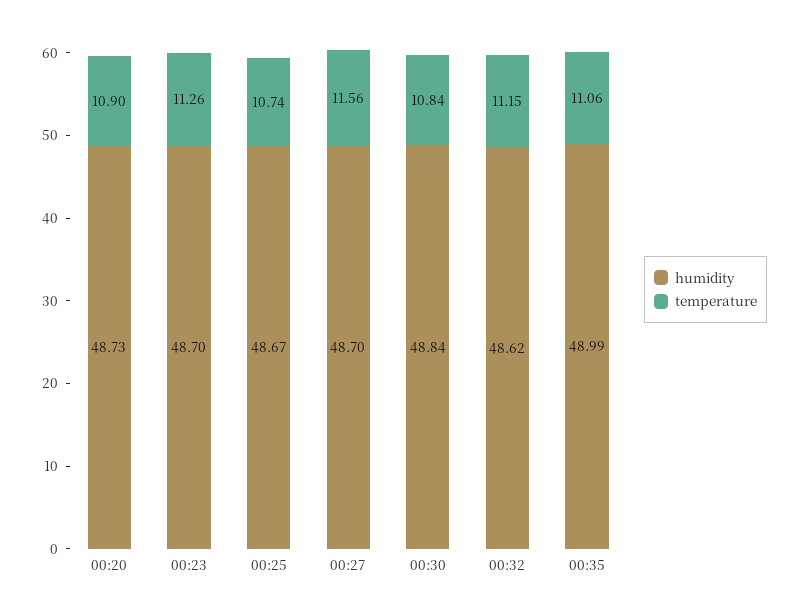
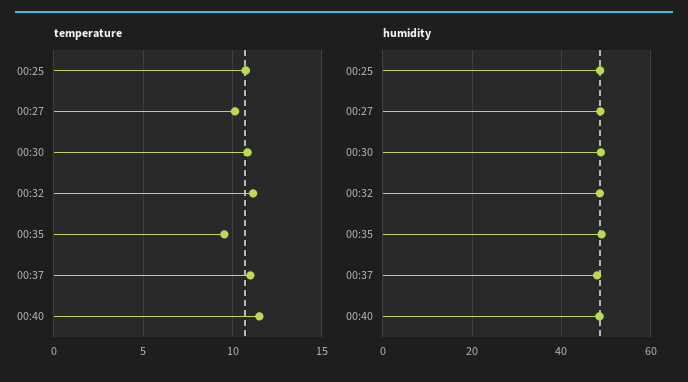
humidity, 00:20: 48.73 -> none
temperature, 00:20: 10.9 -> none
humidity, 00:23: 48.7 -> none
temperature, 00:23: 11.26 -> none
temperature, 00:27: 11.56 -> 10
temperature, 00:35: 11.06 -> 9.5
temperature, 00:37: none -> 11
temperature, 00:40: none -> 11.5
humidity, 00:37: none -> 48
humidity, 00:40: none -> 48

